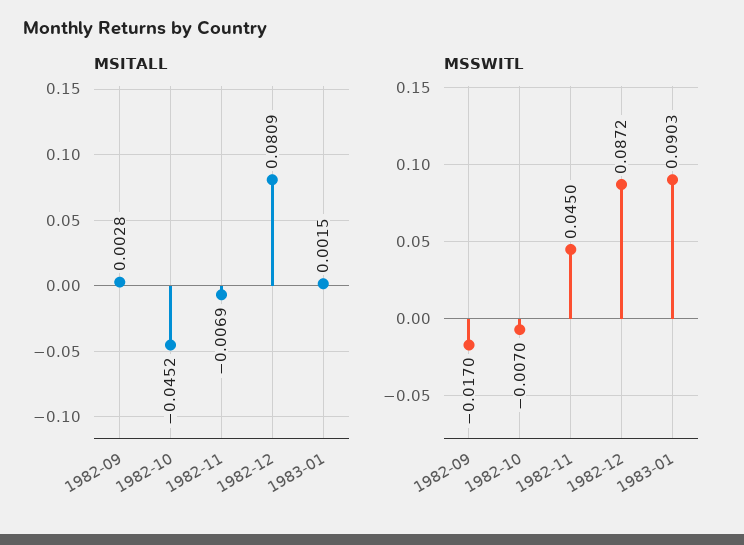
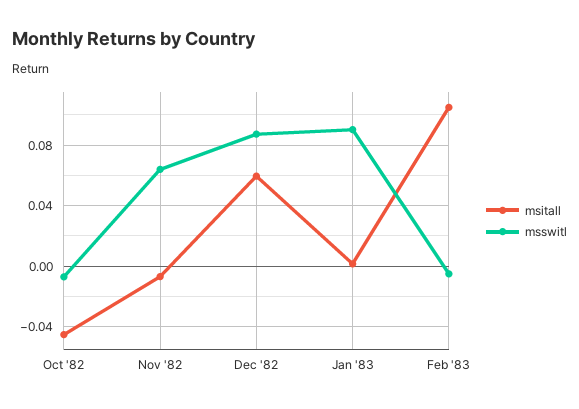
MSITALL, 1982-09: 0.0028 -> none
MSITALL, 1982-12: 0.0809 -> 0.06
MSSWITL, 1982-09: -0.017 -> none
MSSWITL, 1982-11: 0.045 -> 0.065
MSITALL, Feb '83: none -> 0.105
MSSWITL, Feb '83: none -> -0.005

